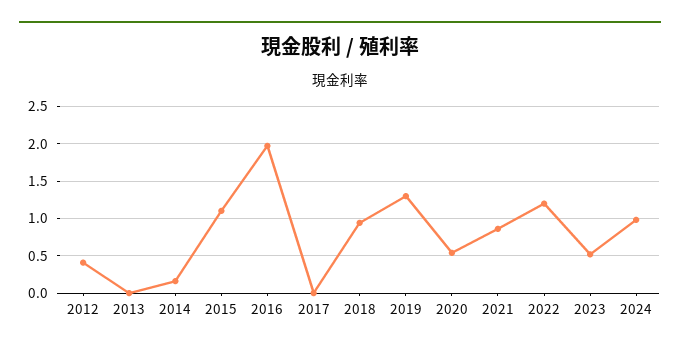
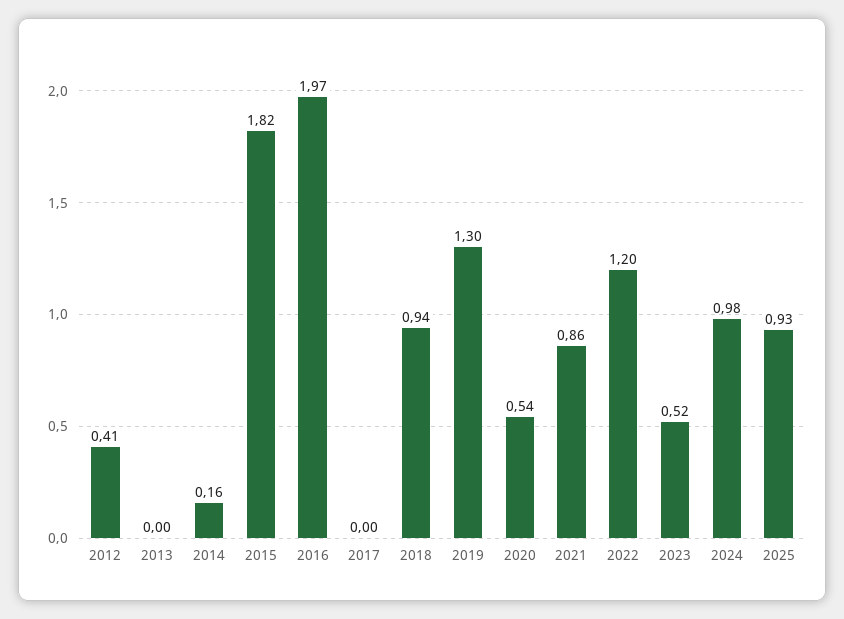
2015: 1.1 -> 1.82
2025: none -> 0.93

